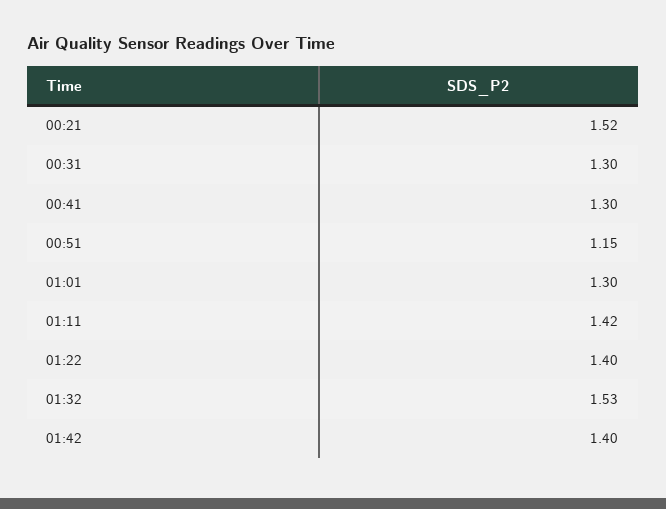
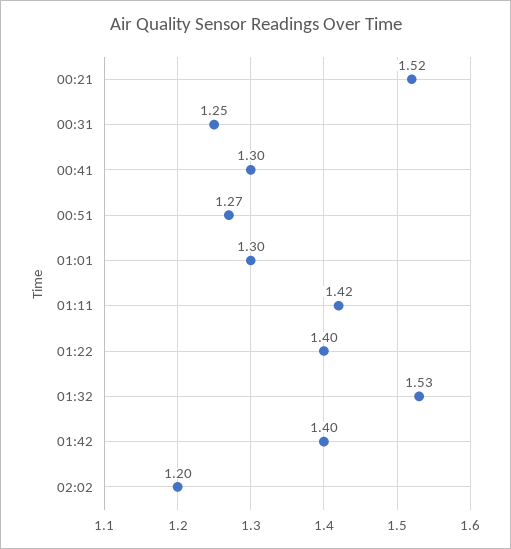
00:31: 1.3 -> 1.25
00:51: 1.15 -> 1.27
02:02: none -> 1.2

